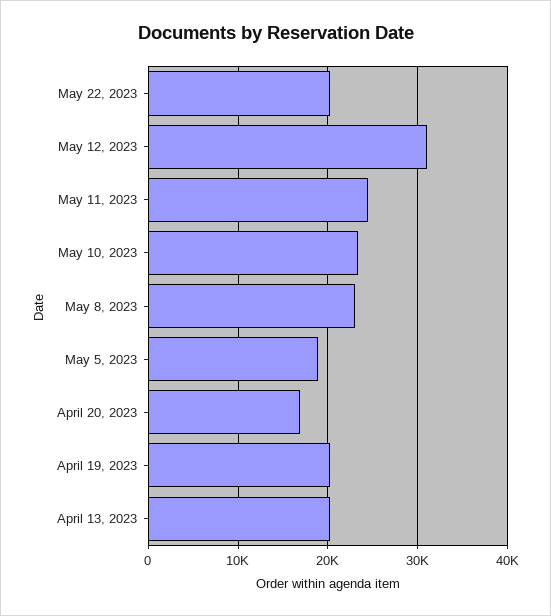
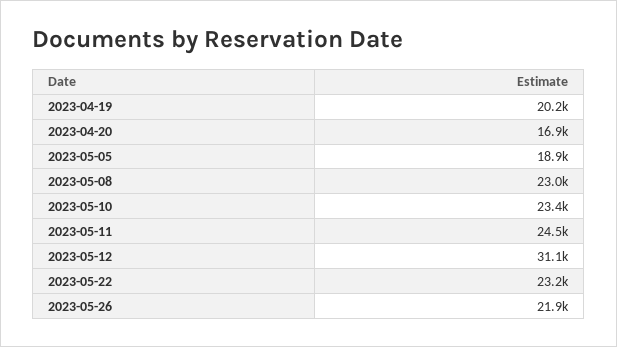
May 22, 2023: 20000 -> 23200
April 13, 2023: 20000 -> none
2023-05-26: none -> 21900

